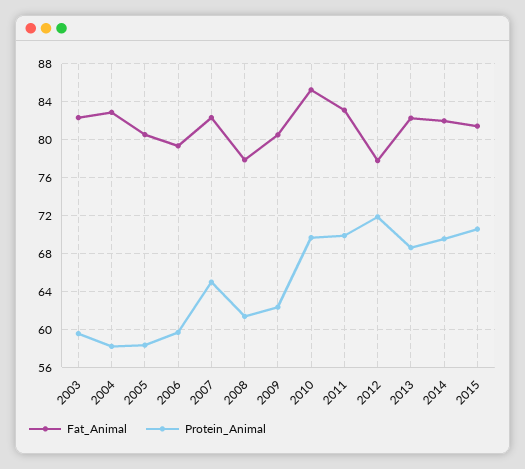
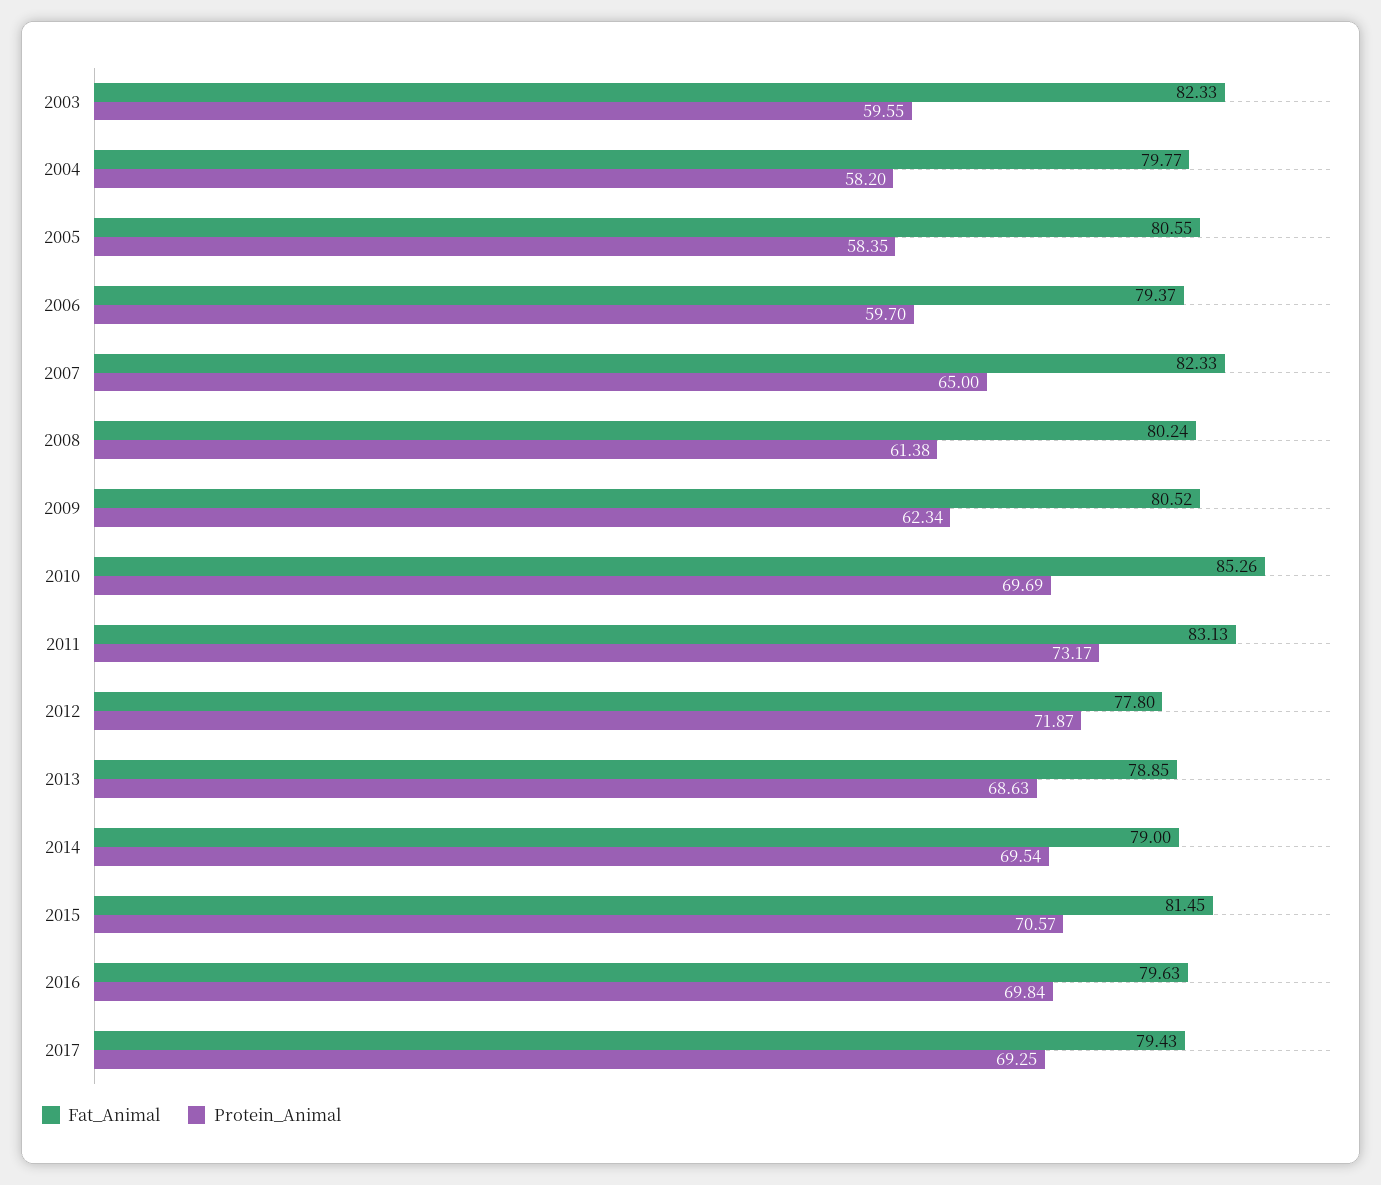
Fat_Animal, 2004: 83 -> 79.77
Fat_Animal, 2008: 78 -> 80.24
Protein_Animal, 2011: 70 -> 73.17
Fat_Animal, 2013: 82 -> 78.85
Fat_Animal, 2014: 82 -> 79
Fat_Animal, 2016: none -> 79.63
Protein_Animal, 2016: none -> 69.84
Fat_Animal, 2017: none -> 79.43
Protein_Animal, 2017: none -> 69.25

